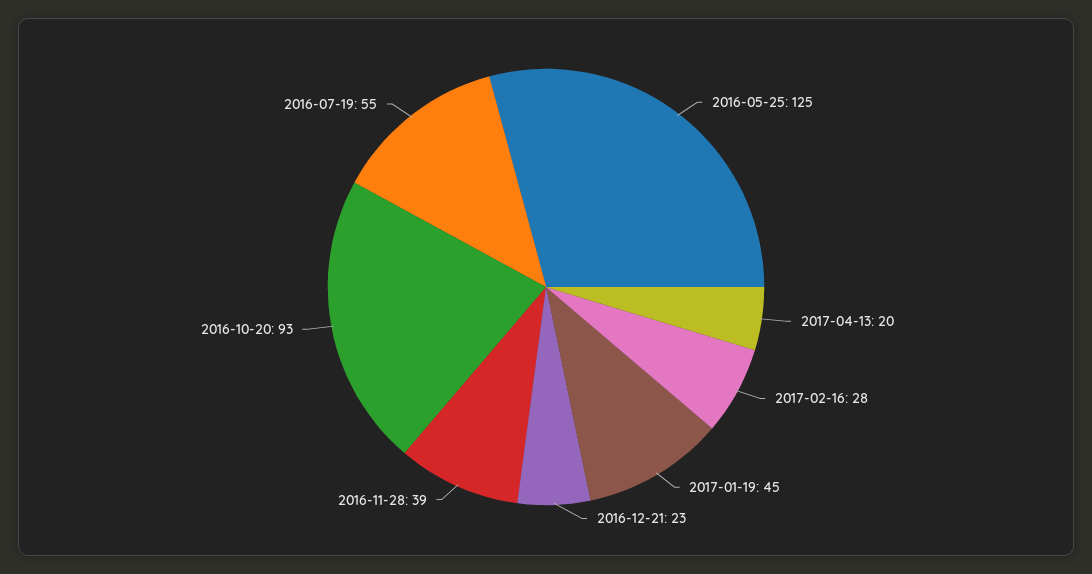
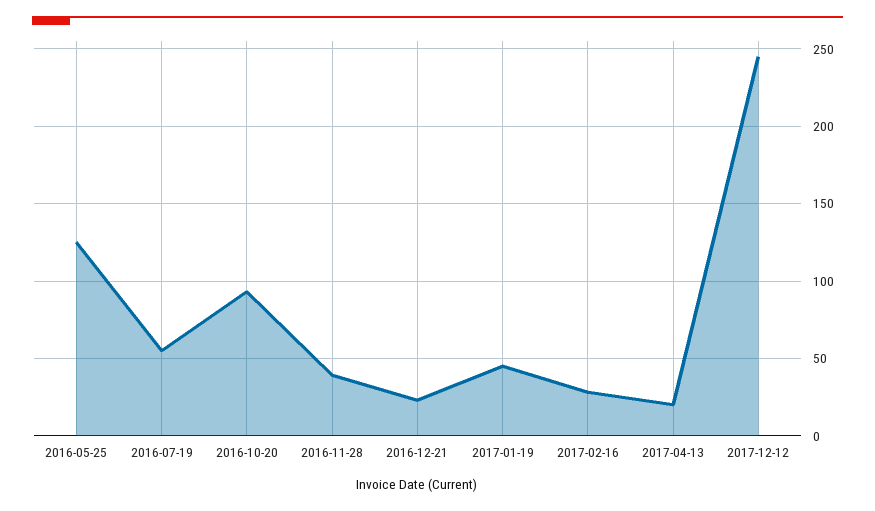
2017-12-12: none -> 245

